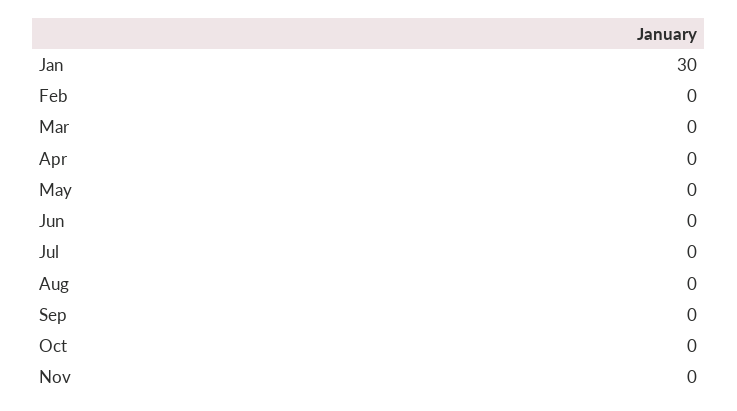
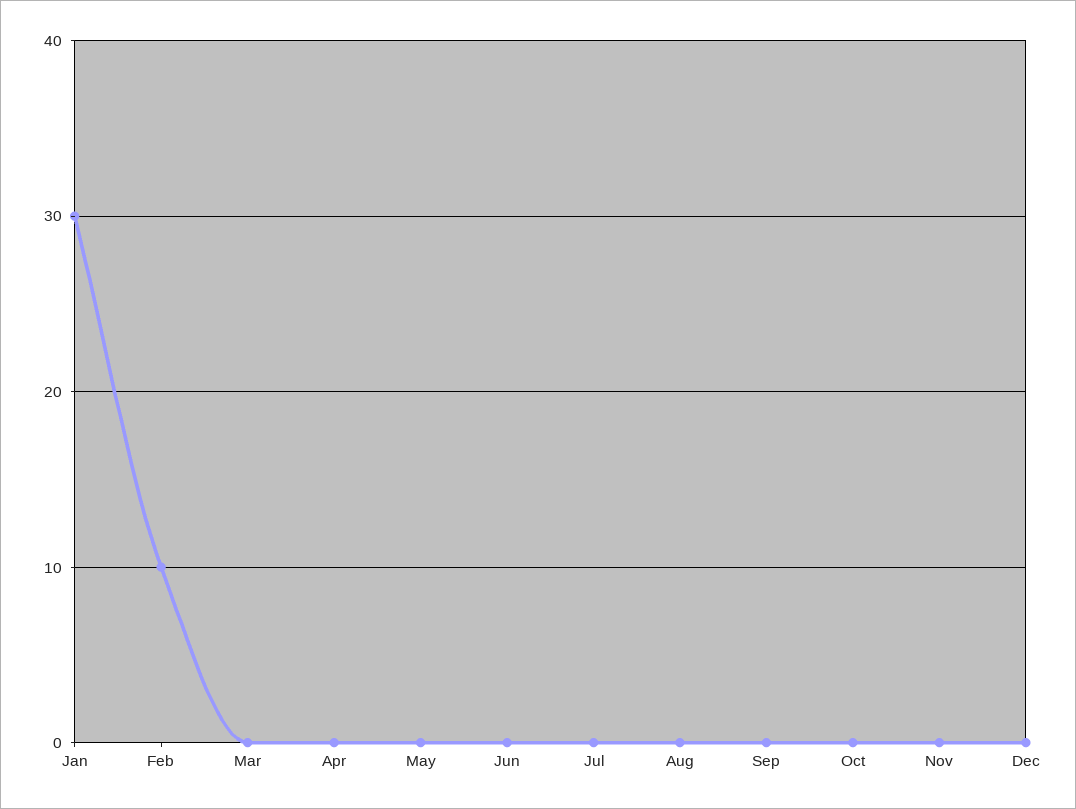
Feb: 0 -> 10
Dec: none -> 0

